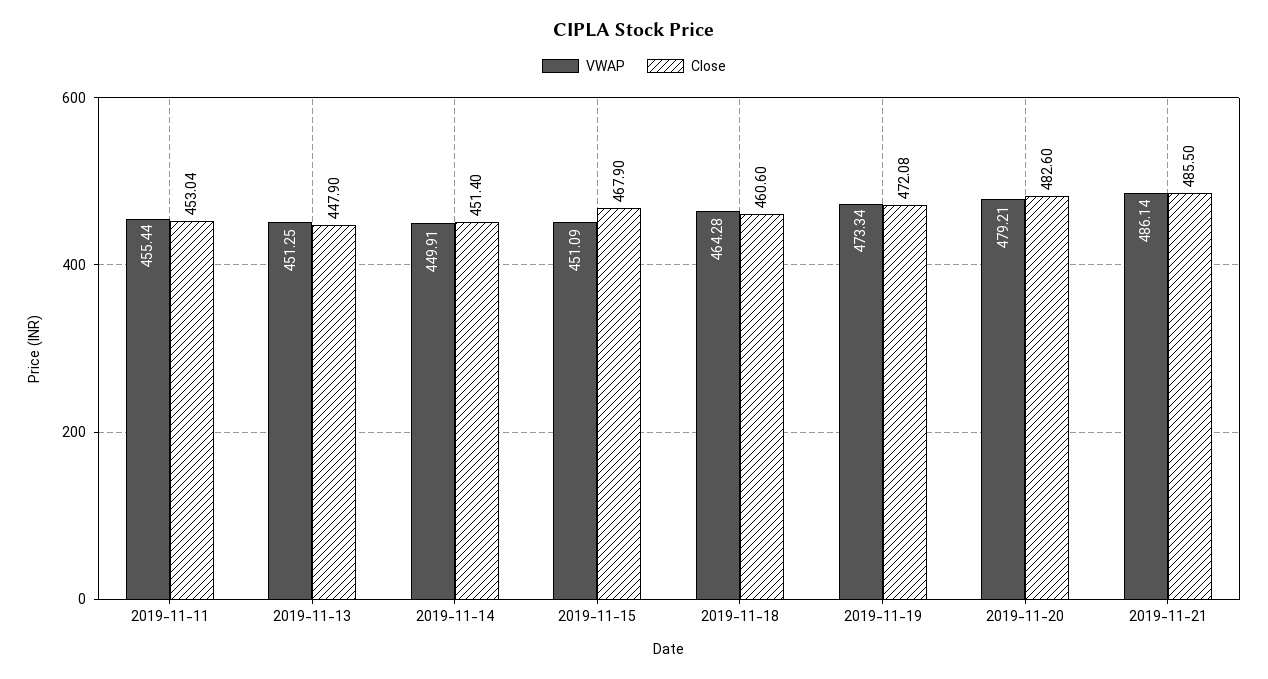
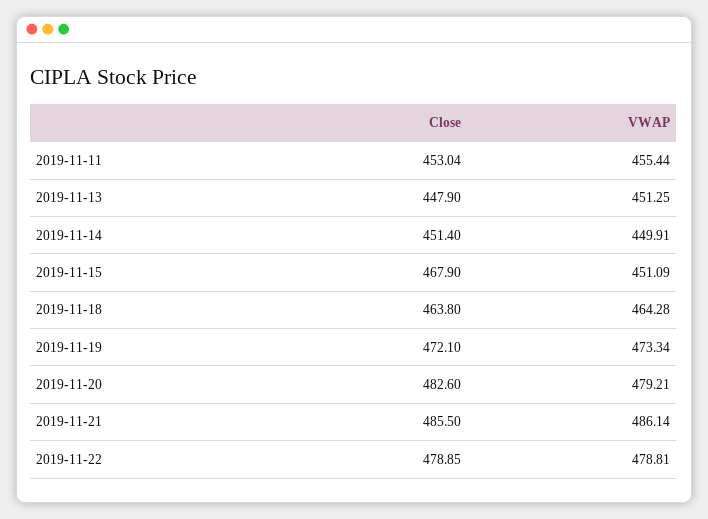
Close, 2019-11-18: 460.6 -> 463.8
Close, 2019-11-19: 472.08 -> 472.1
Close, 2019-11-22: none -> 478.85
VWAP, 2019-11-22: none -> 478.81

